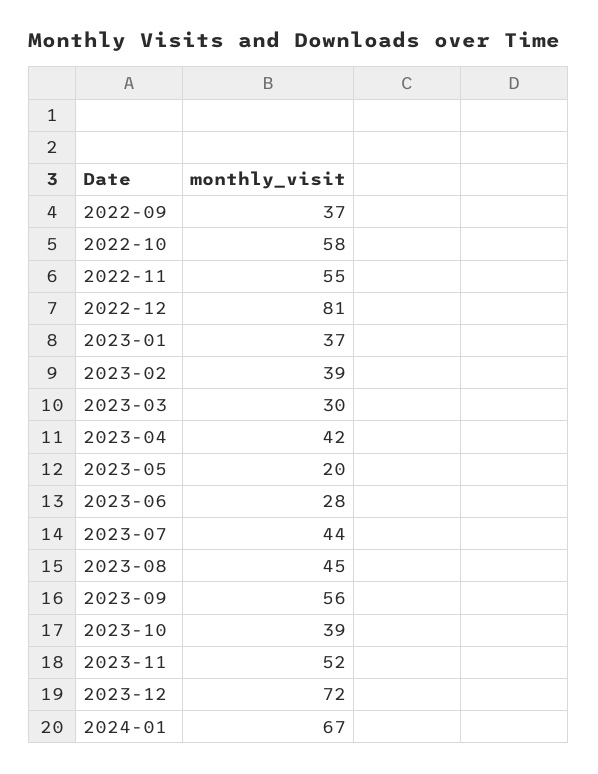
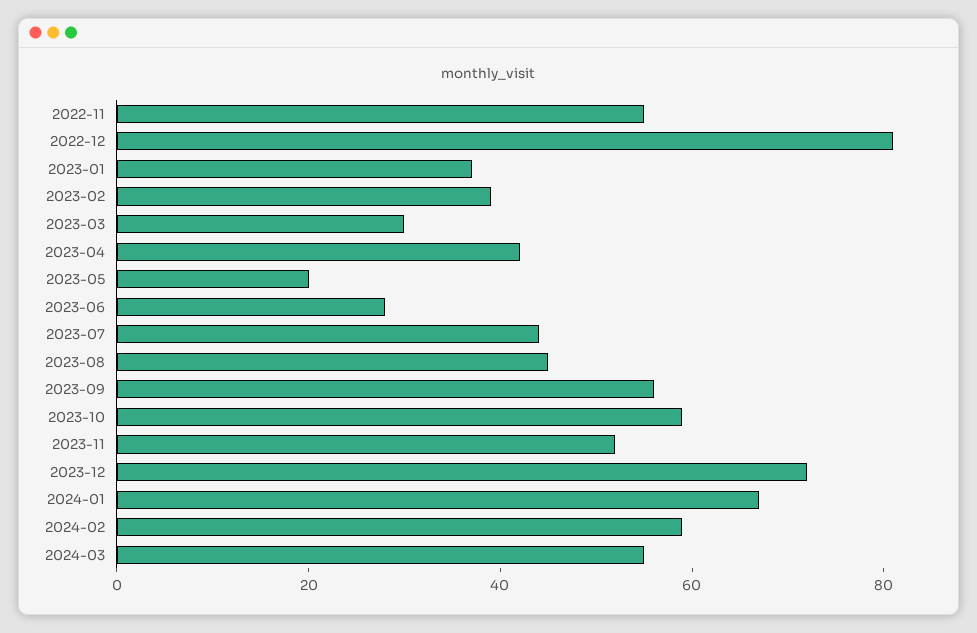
2022-09: 37 -> none
2022-10: 58 -> none
2023-10: 39 -> 60
2024-02: none -> 60
2024-03: none -> 55

